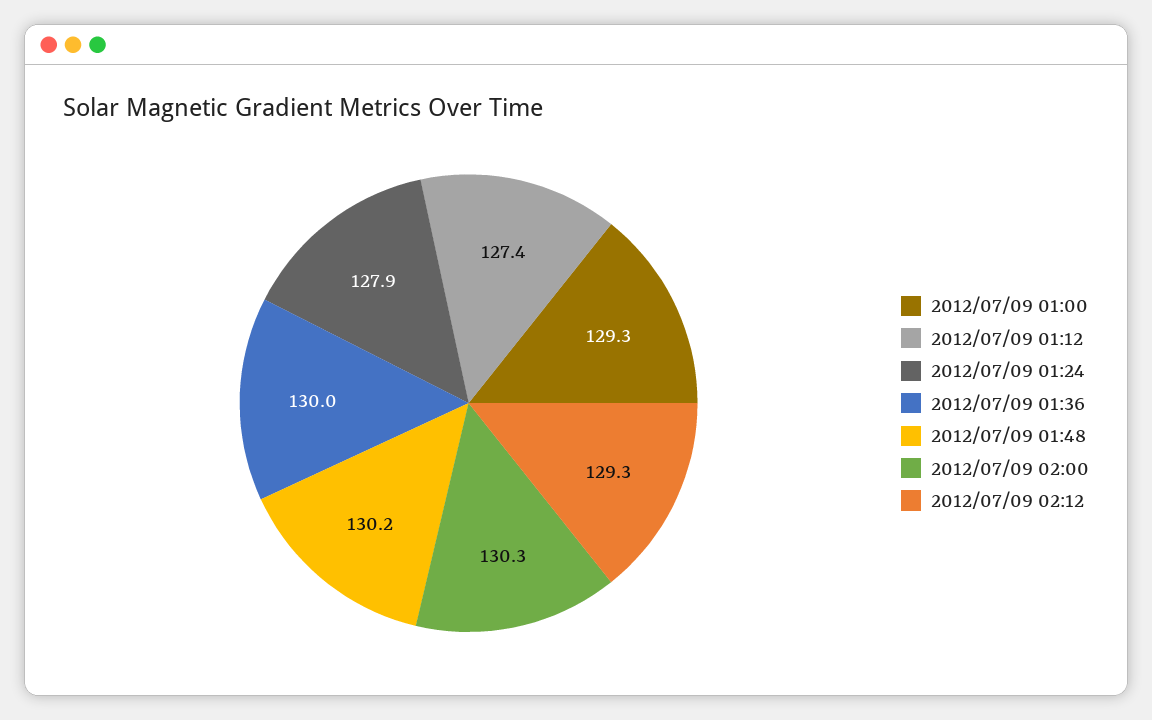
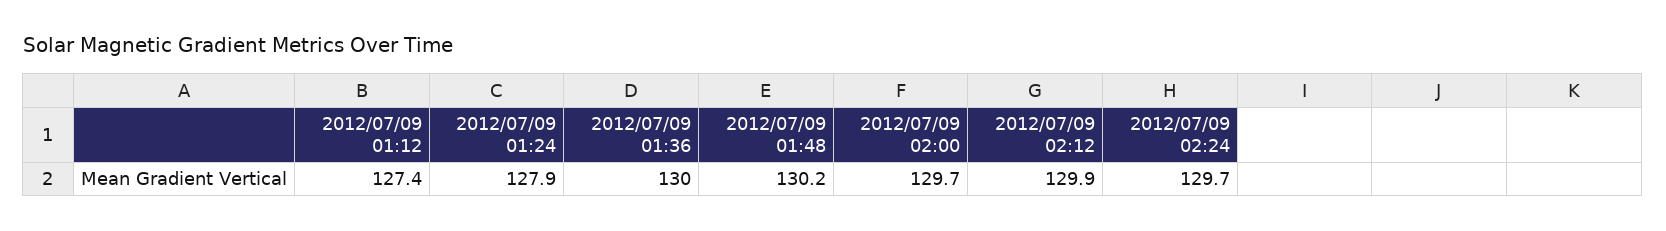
2012/07/09 01:00: 129.3 -> none
2012/07/09 02:00: 130.3 -> 129.7
2012/07/09 02:12: 129.3 -> 129.9
2012/07/09 02:24: none -> 129.7

